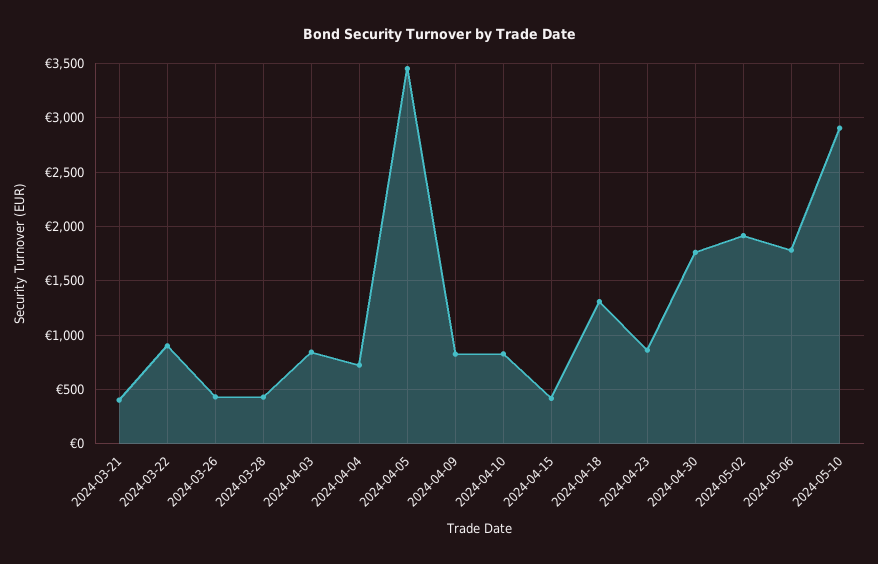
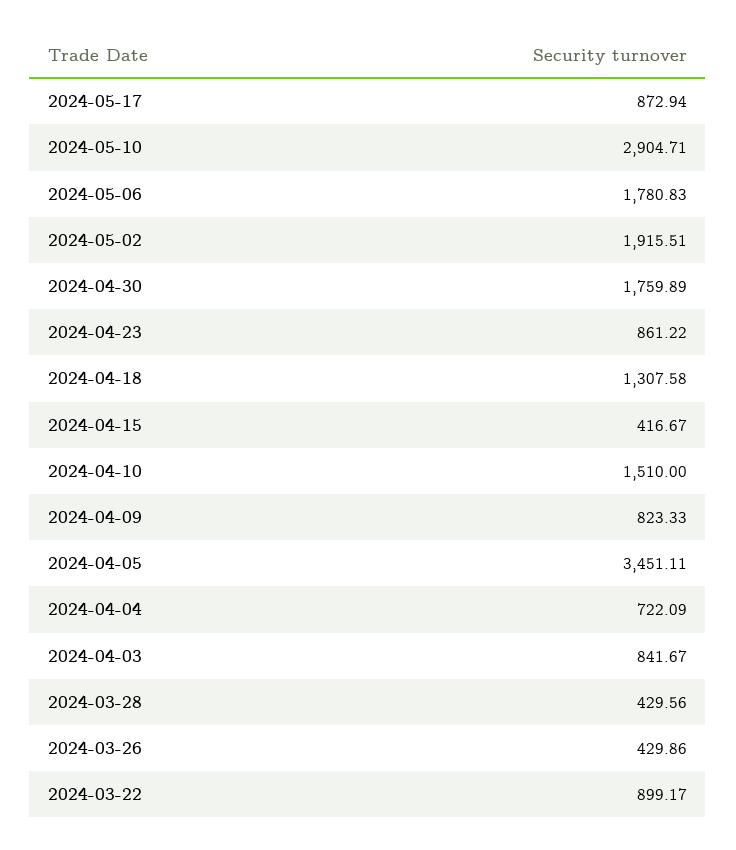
2024-03-21: 400 -> none
2024-04-10: 800 -> 1510
2024-05-17: none -> 872.94

